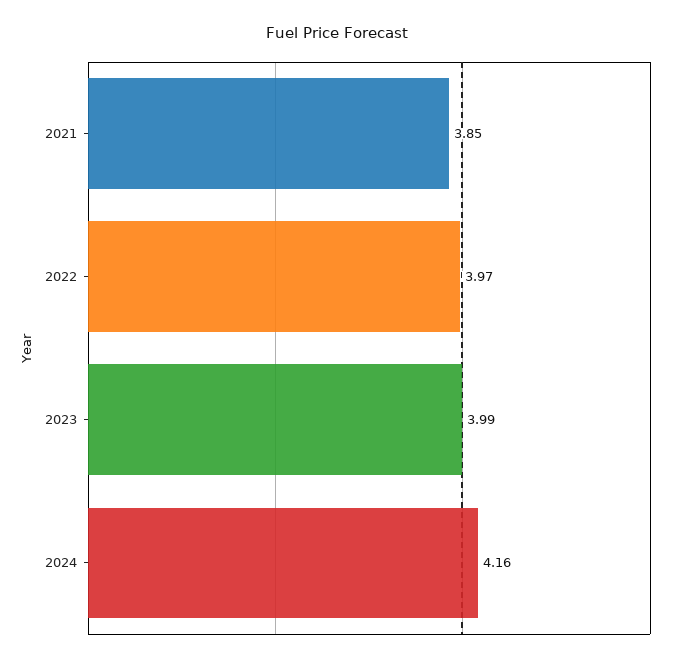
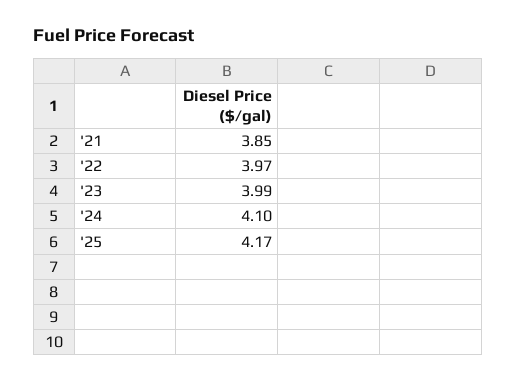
2024: 4.16 -> 4.1
'25: none -> 4.17

